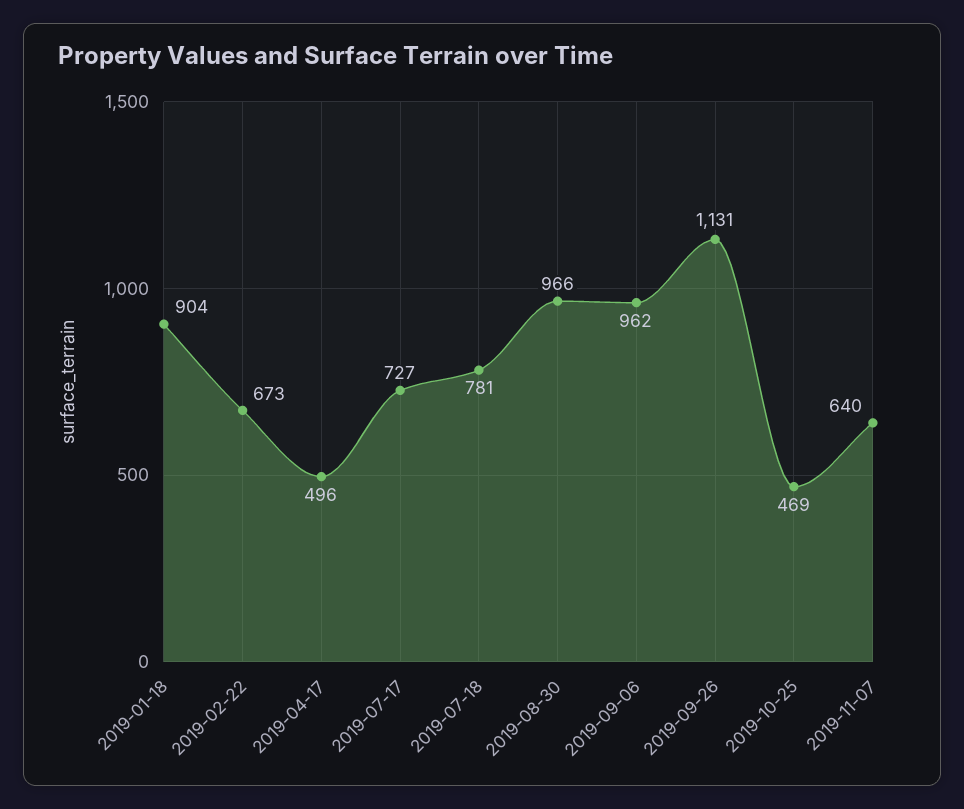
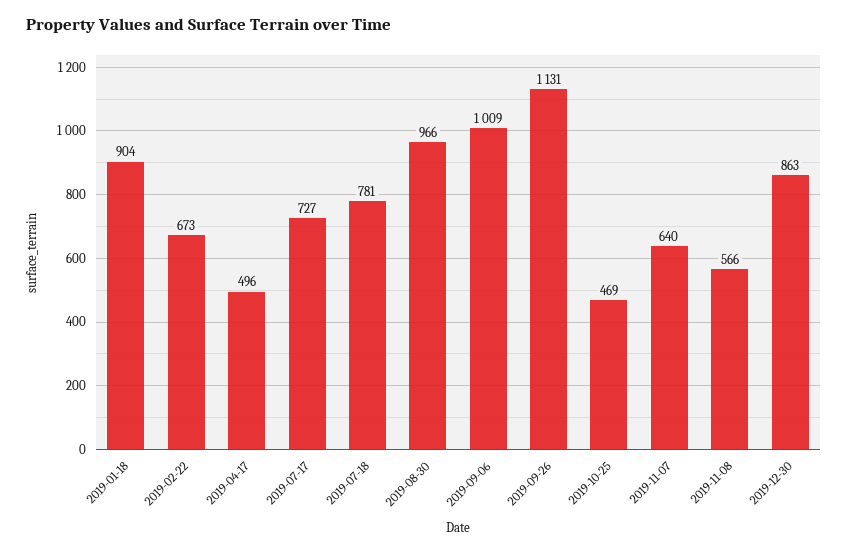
2019-09-06: 962 -> 1009
2019-11-08: none -> 566
2019-12-30: none -> 863

